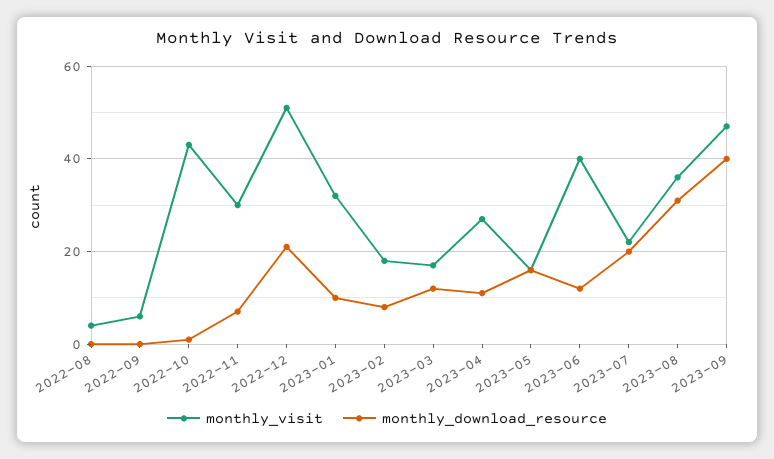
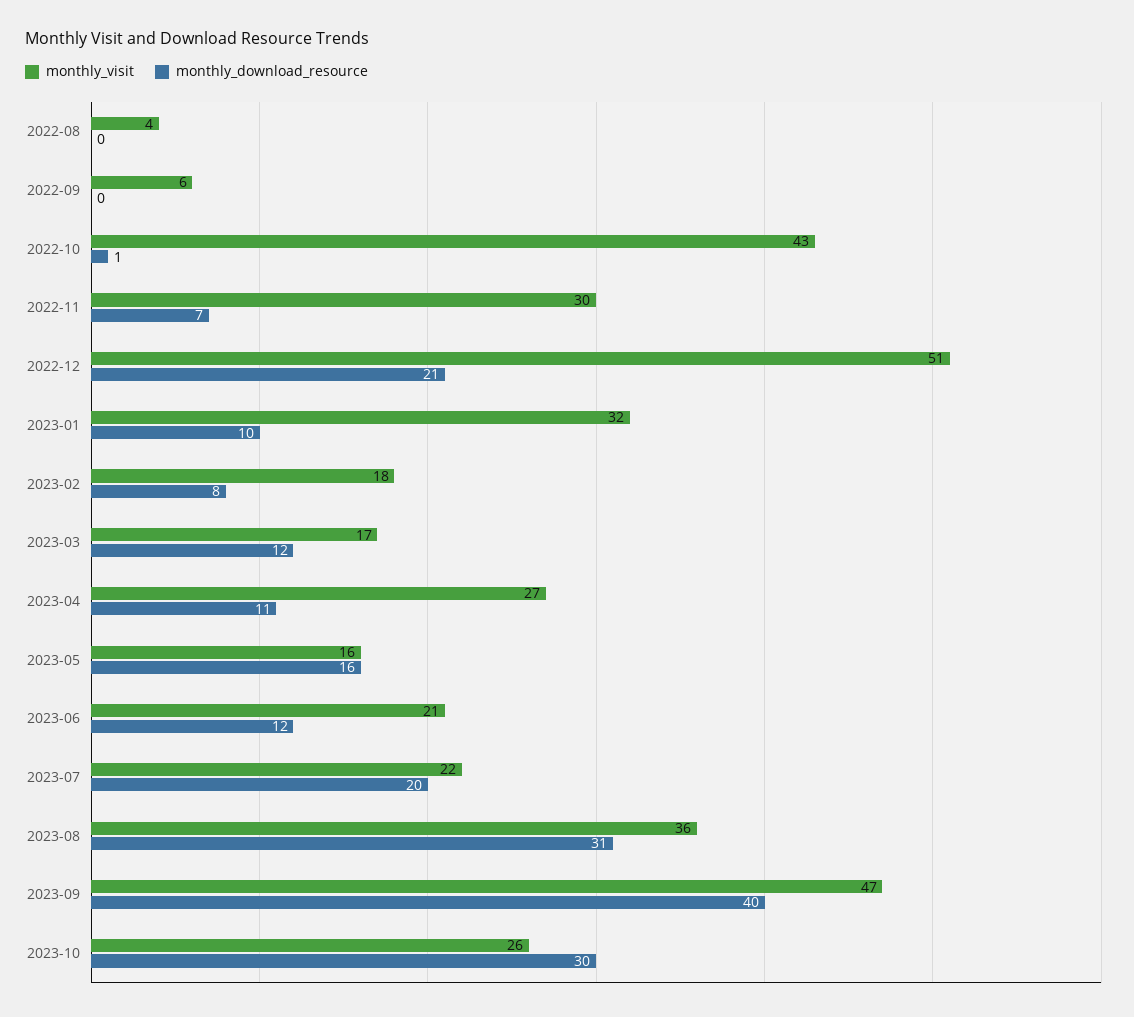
monthly_visit, 2023-06: 40 -> 21
monthly_visit, 2023-10: none -> 26
monthly_download_resource, 2023-10: none -> 30

